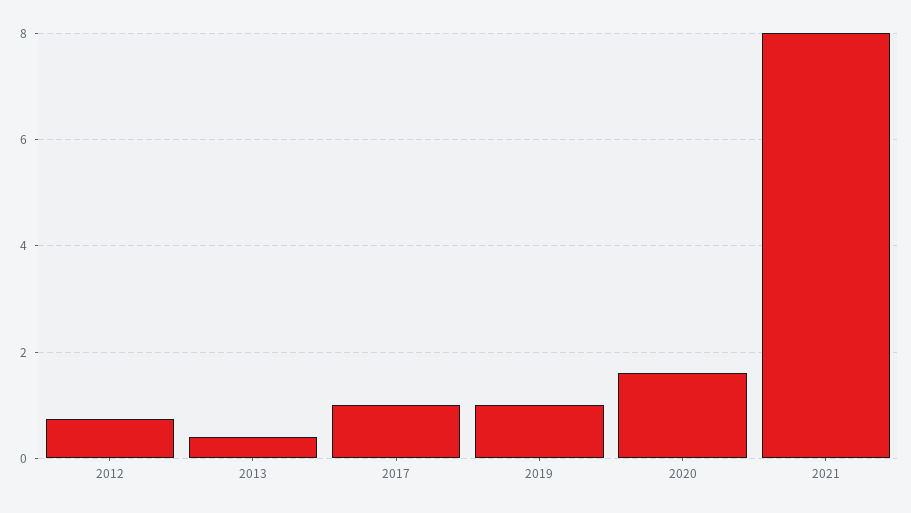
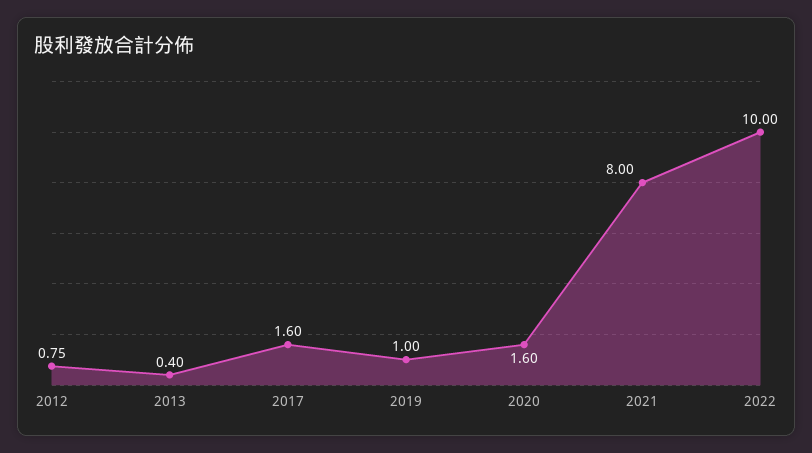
2017: 1 -> 1.6
2022: none -> 10

